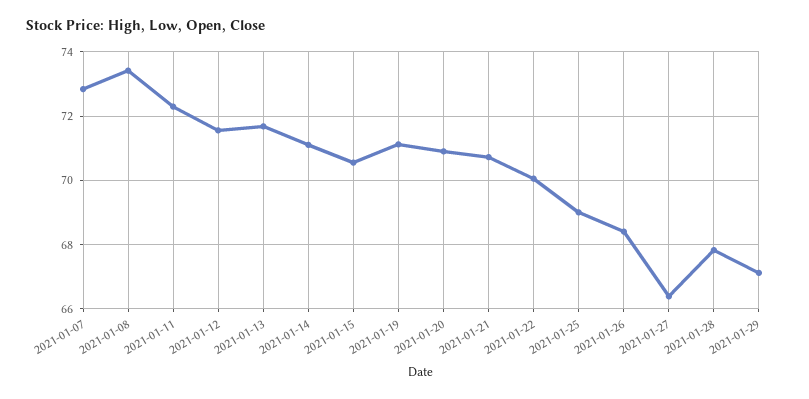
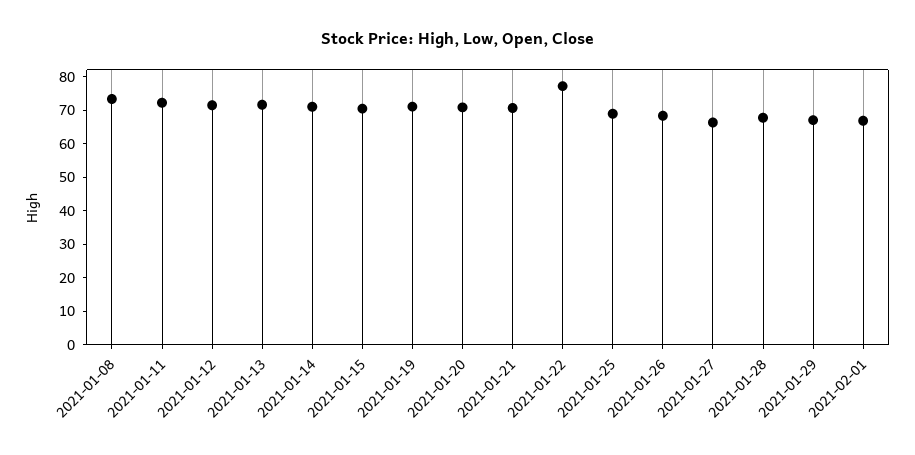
2021-01-07: 72.8 -> none
2021-01-22: 70 -> 77.5
2021-02-01: none -> 67.5

